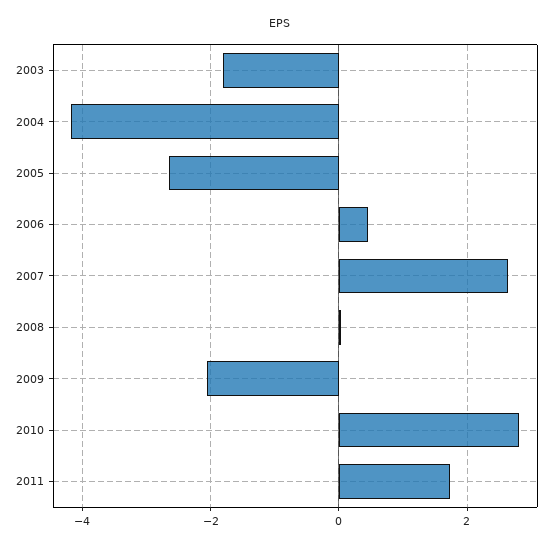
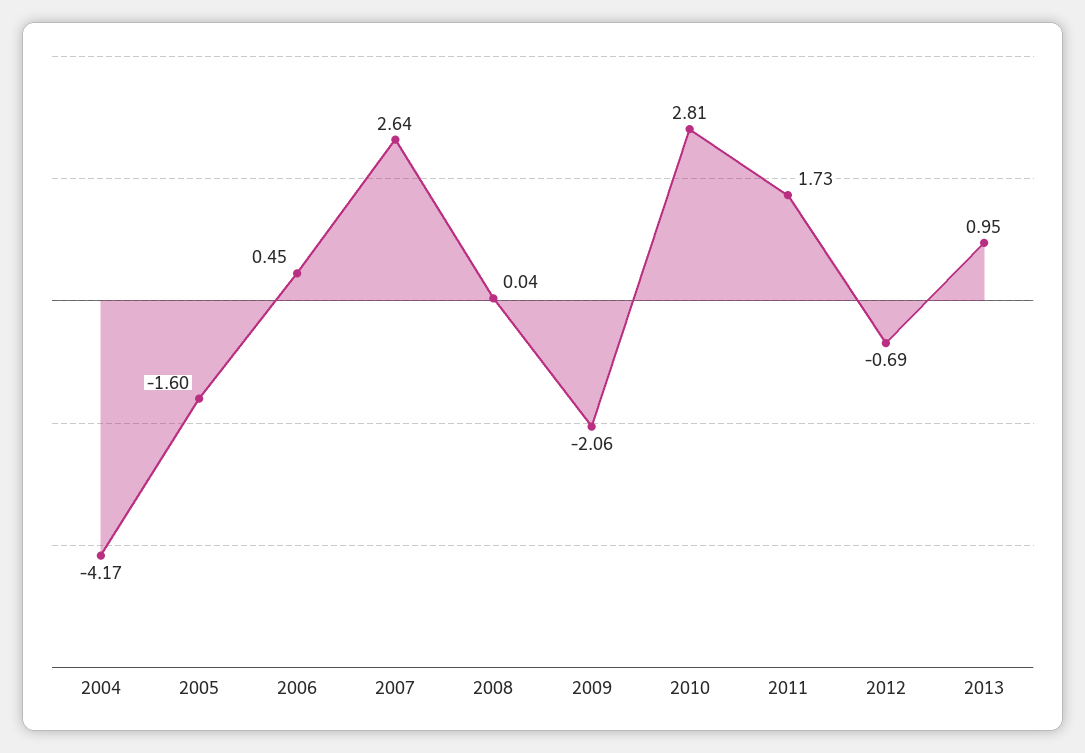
2003: -1.8 -> none
2005: -2.6 -> -1.6
2012: none -> -0.69
2013: none -> 0.95

